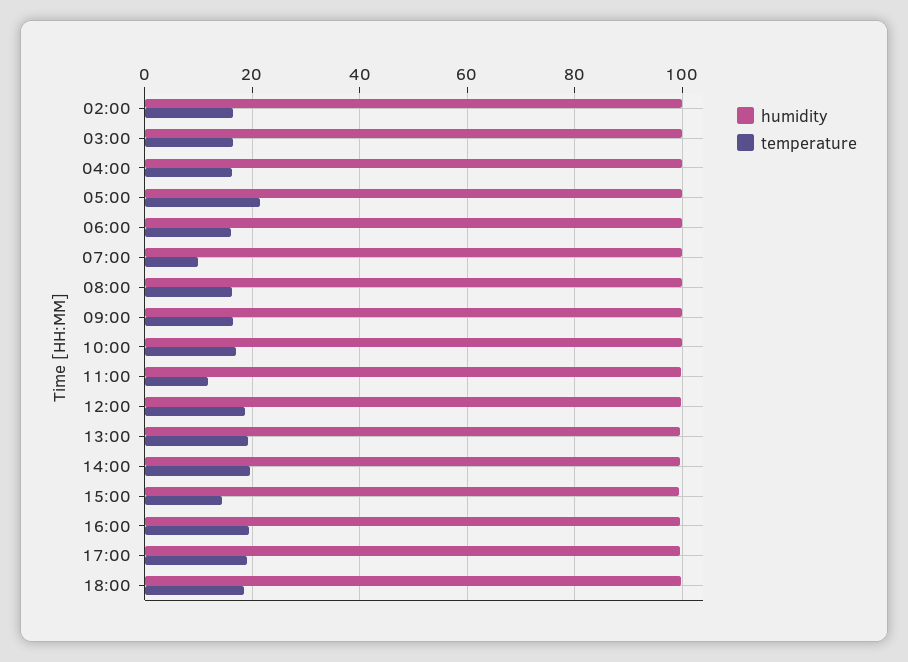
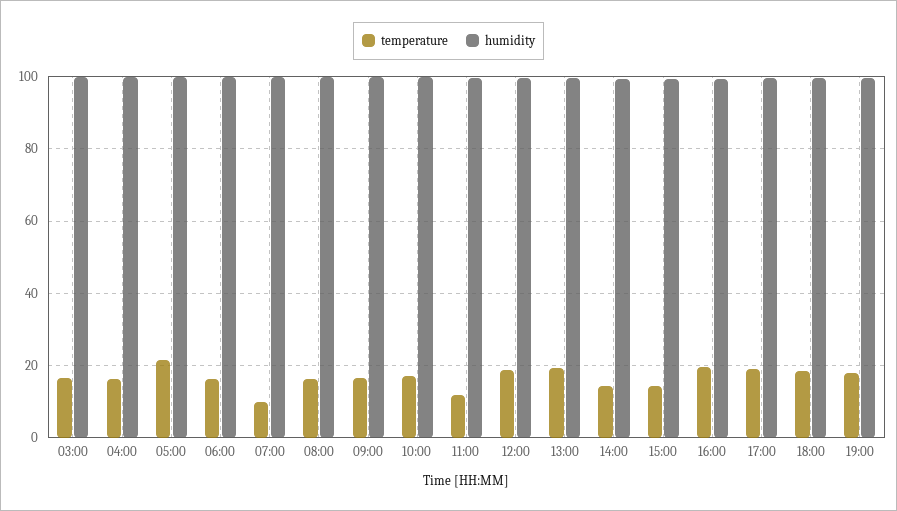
humidity, 02:00: 100 -> none
temperature, 02:00: 16 -> none
temperature, 14:00: 20 -> 14
temperature, 19:00: none -> 18
humidity, 19:00: none -> 100

